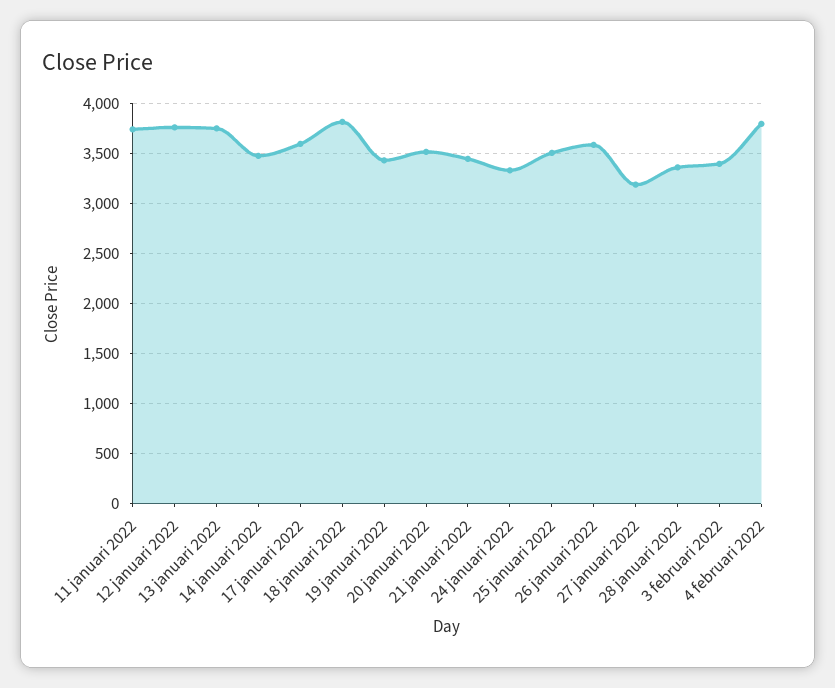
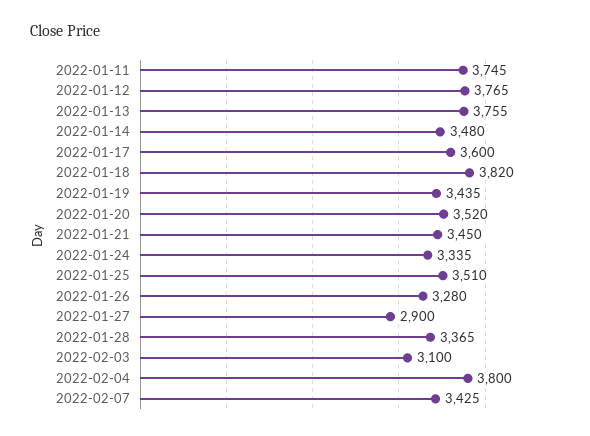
26 januari 2022: 3600 -> 3280
27 januari 2022: 3200 -> 2900
3 februari 2022: 3400 -> 3100
2022-02-07: none -> 3425

